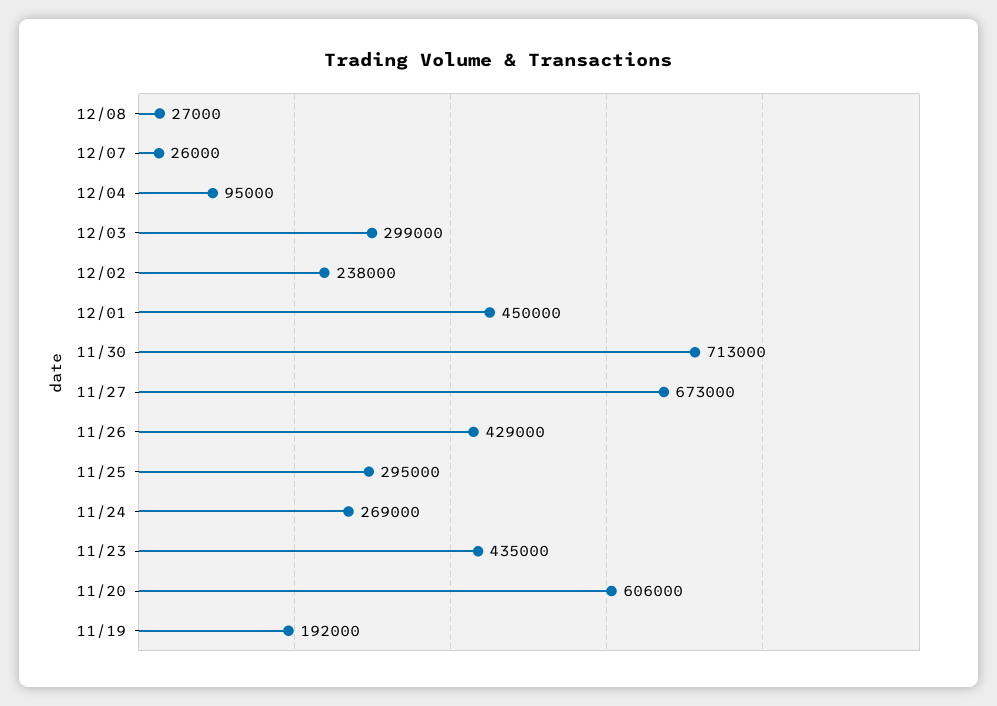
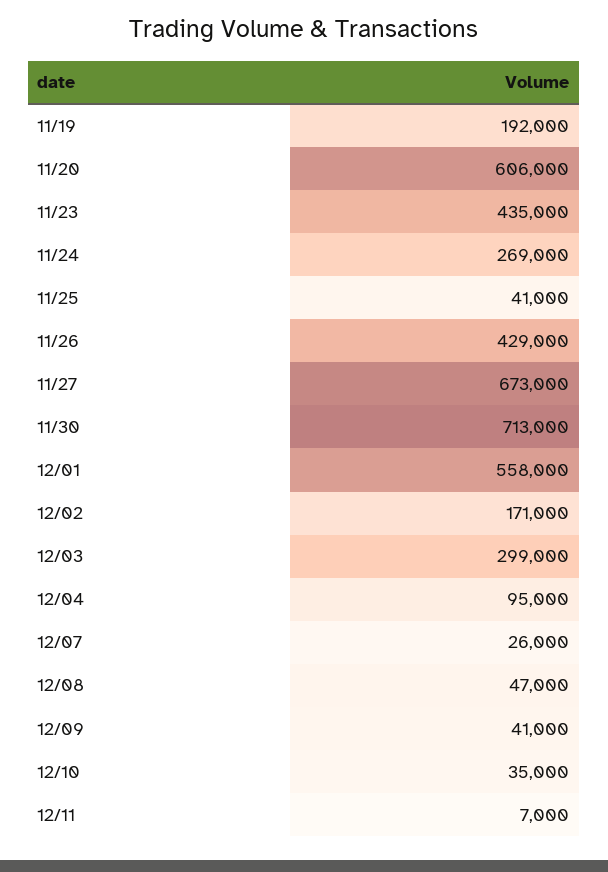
12/08: 27000 -> 47000
12/02: 238000 -> 171000
12/01: 450000 -> 558000
11/25: 295000 -> 41000
12/09: none -> 41000
12/10: none -> 35000
12/11: none -> 7000

